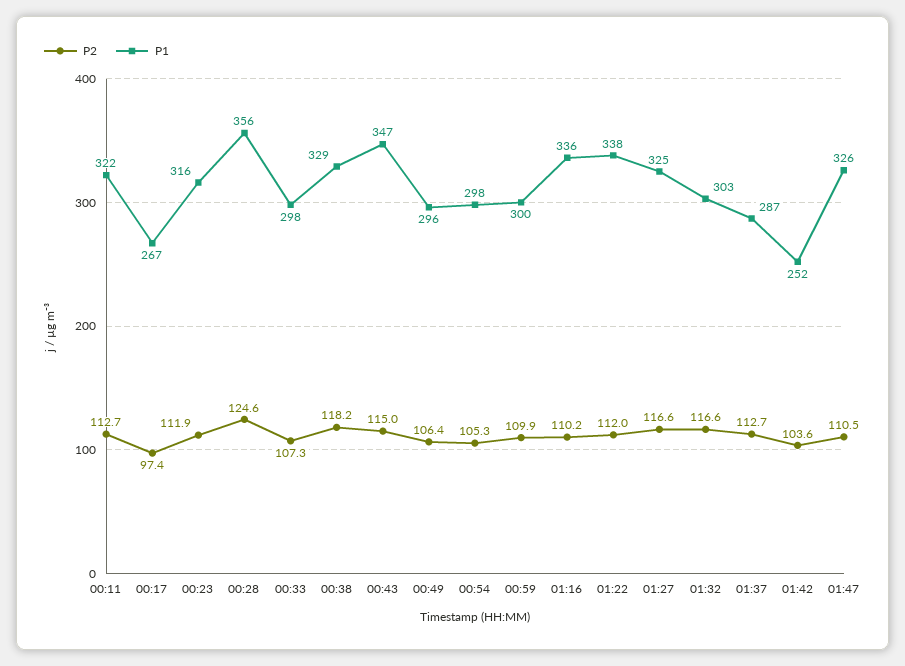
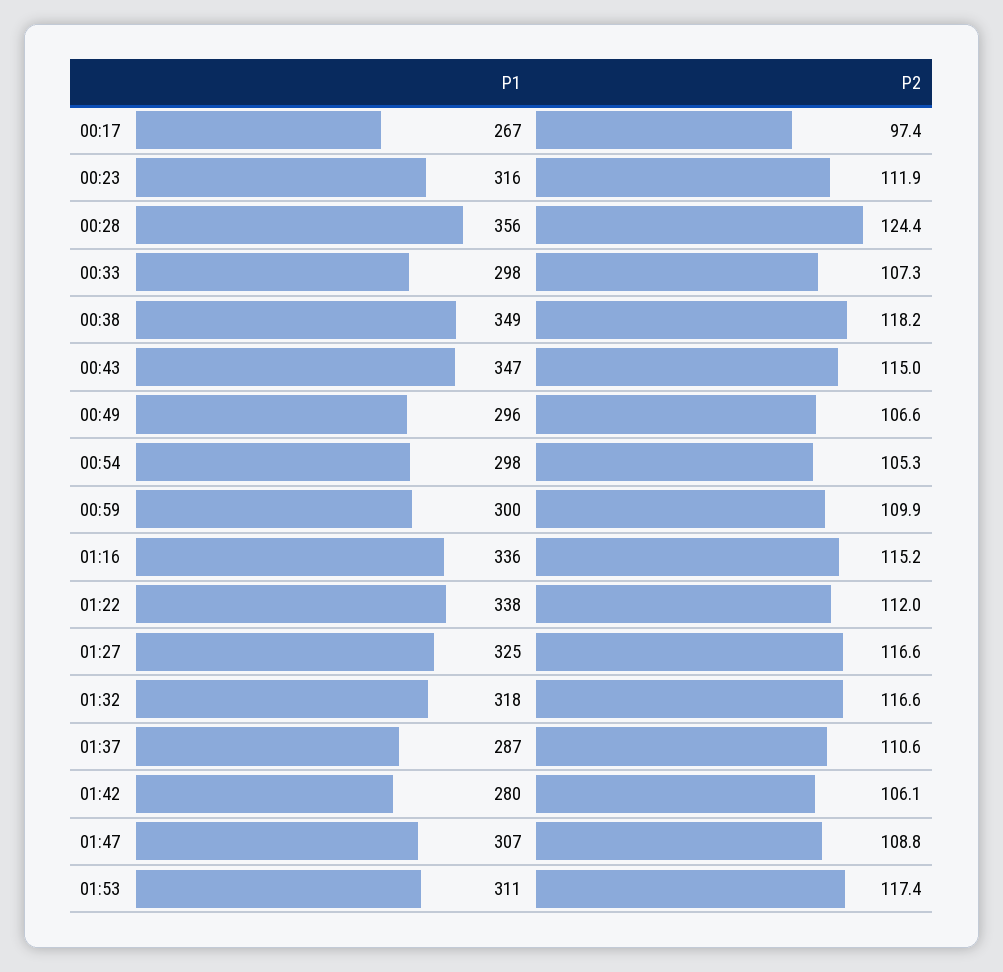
P2, 00:11: 112.7 -> none
P1, 00:11: 322 -> none
P2, 00:28: 124.6 -> 124.4
P1, 00:38: 329 -> 349
P2, 00:49: 106.4 -> 106.6
P2, 01:16: 110.2 -> 115.2
P1, 01:32: 303 -> 318
P2, 01:37: 112.7 -> 110.6
P2, 01:42: 103.6 -> 106.1
P1, 01:42: 252 -> 280
P2, 01:47: 110.5 -> 108.8
P1, 01:47: 326 -> 307
P1, 01:53: none -> 311
P2, 01:53: none -> 117.4

